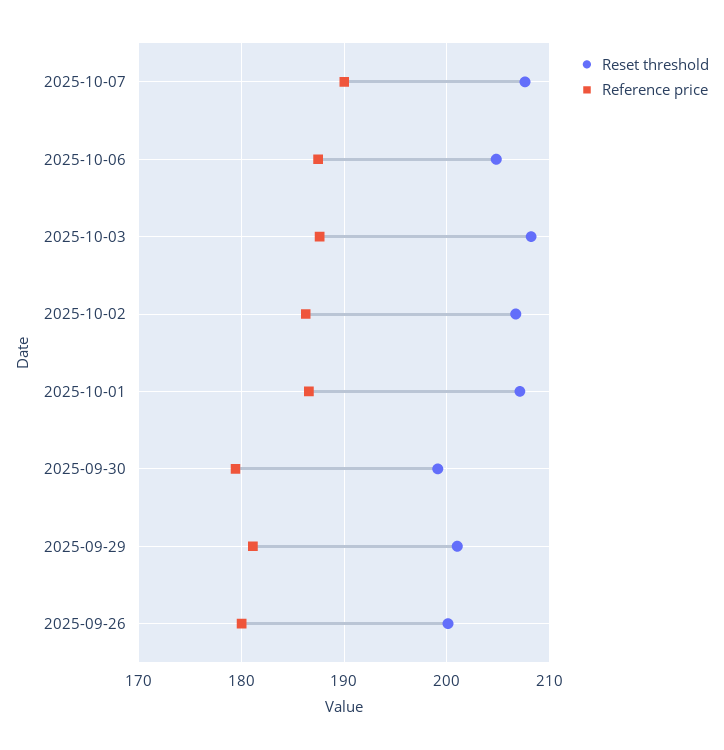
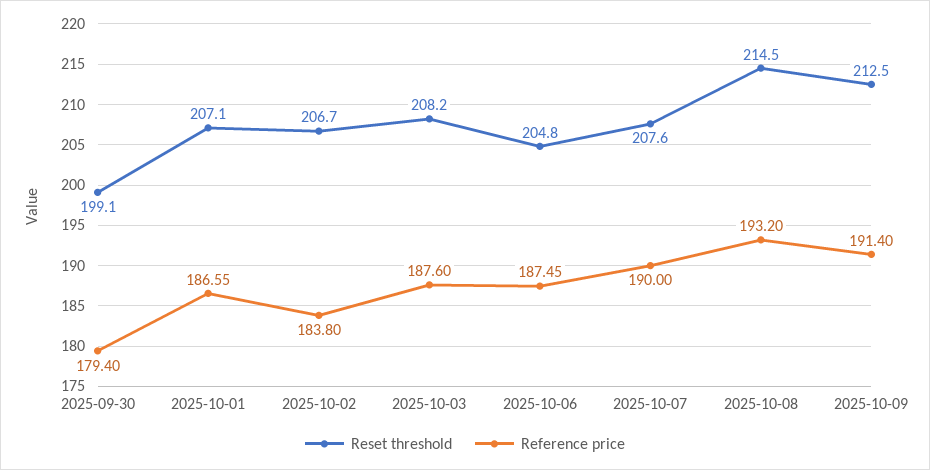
Reference price, 2025-10-02: 186 -> 183.8
Reset threshold, 2025-09-29: 201 -> none
Reference price, 2025-09-29: 181 -> none
Reset threshold, 2025-09-26: 200 -> none
Reference price, 2025-09-26: 180 -> none
Reset threshold, 2025-10-08: none -> 214.5
Reference price, 2025-10-08: none -> 193.2
Reset threshold, 2025-10-09: none -> 212.5
Reference price, 2025-10-09: none -> 191.4

